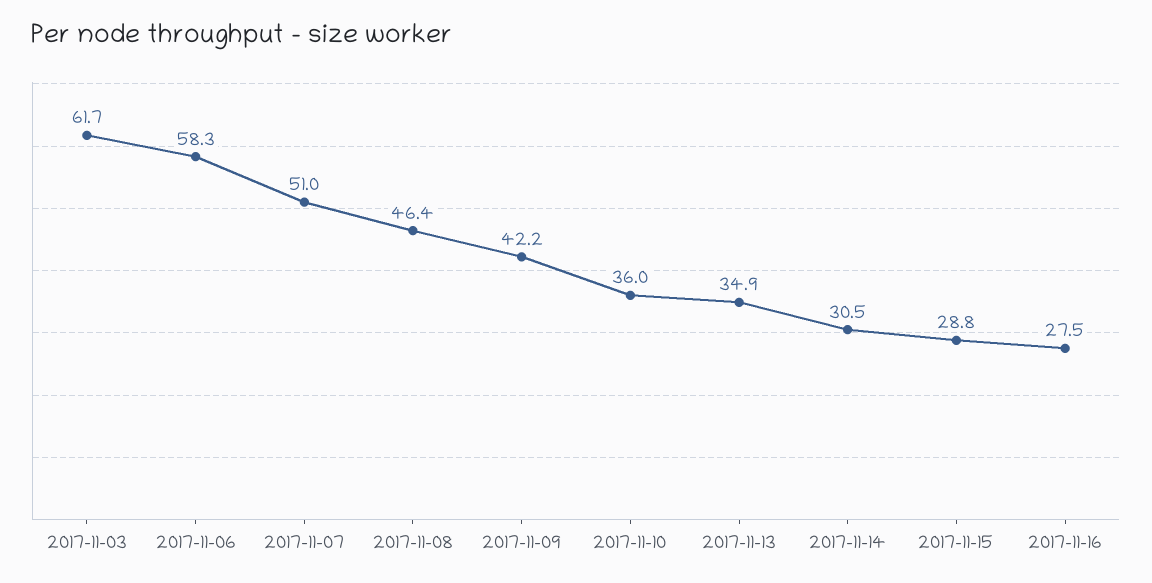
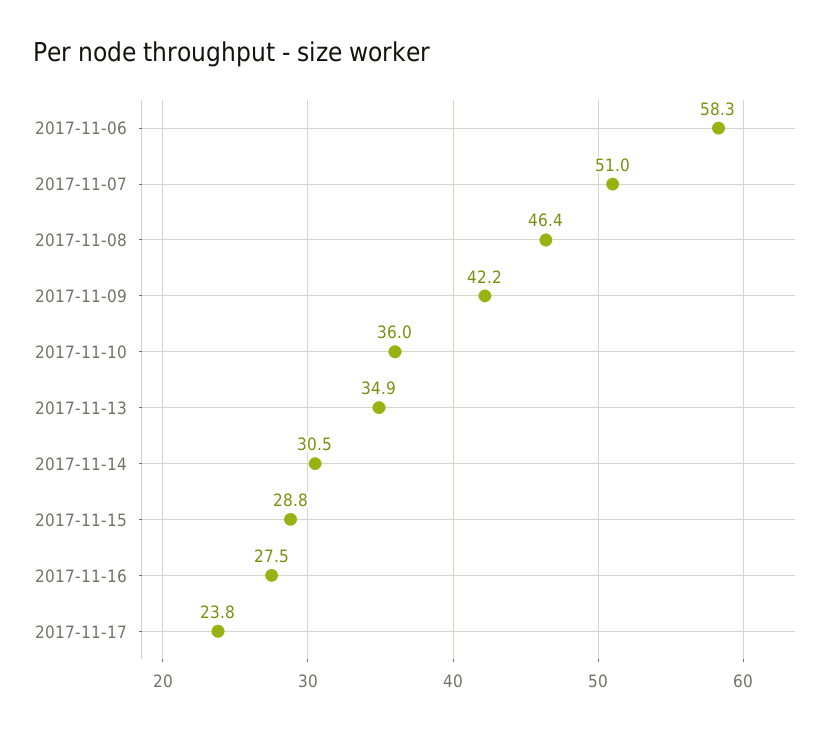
2017-11-03: 61.7 -> none
2017-11-17: none -> 23.8

